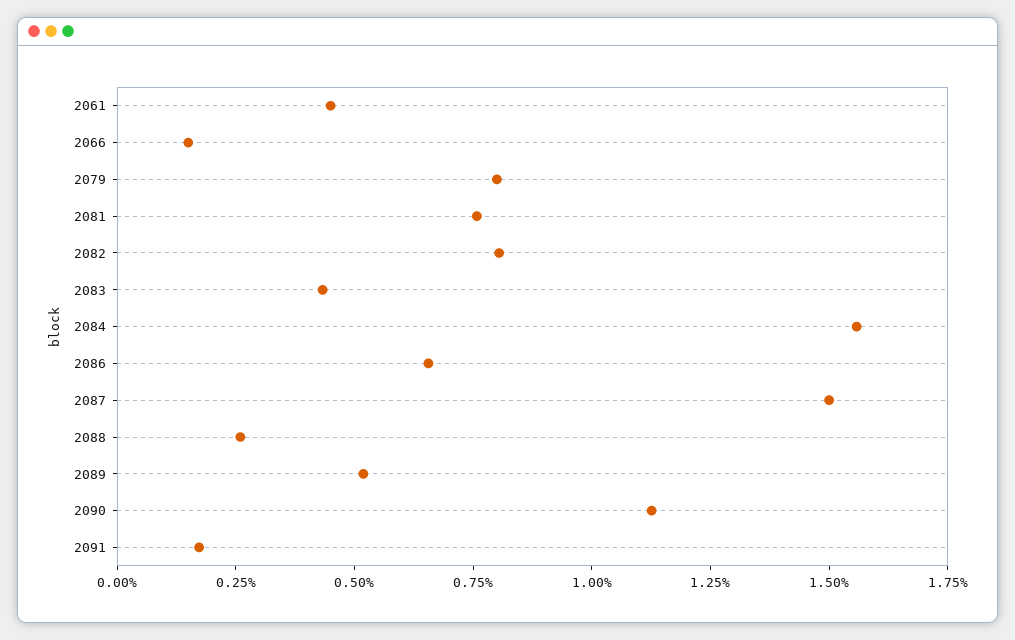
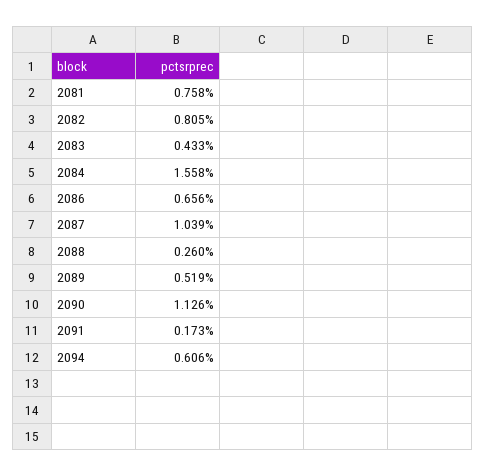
2061: 0.45 -> none
2066: 0.15 -> none
2079: 0.8 -> none
2087: 1.5 -> 1.039
2094: none -> 0.606

